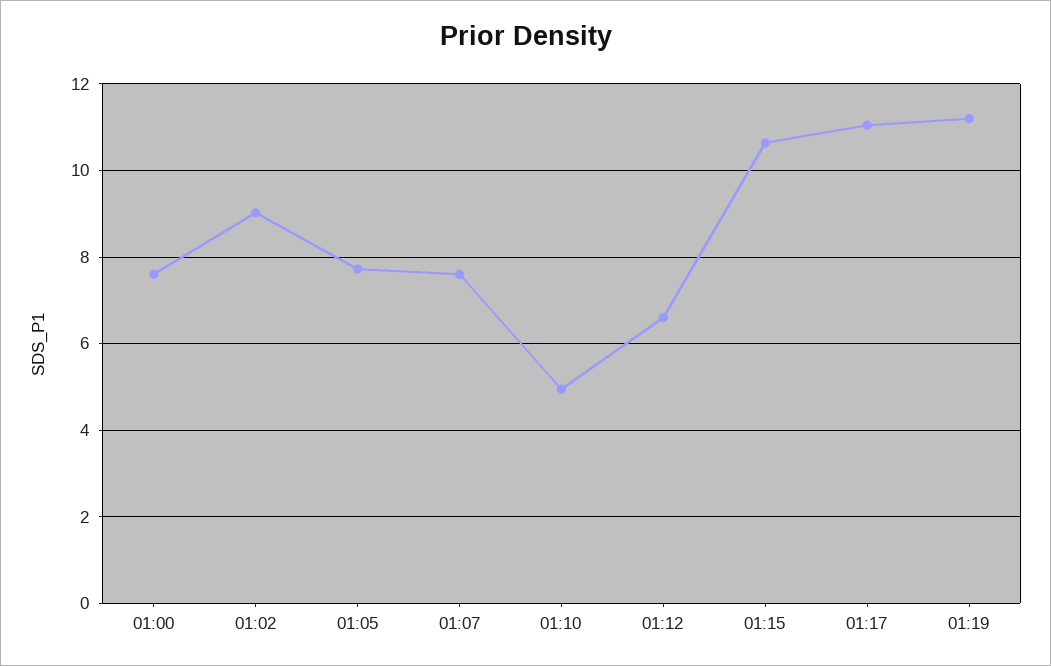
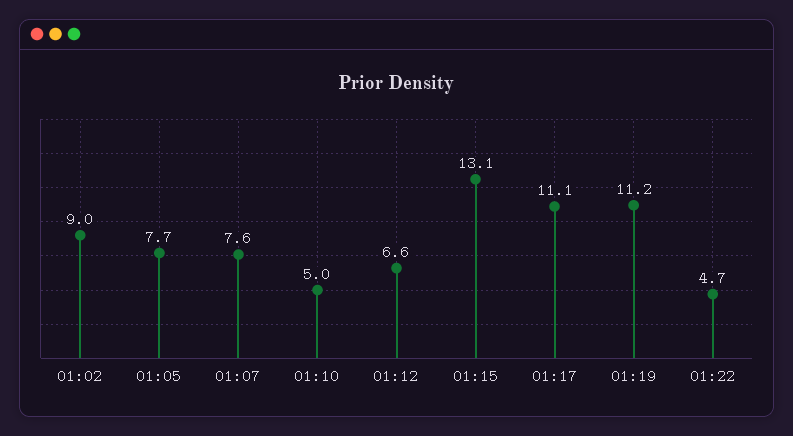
01:00: 7.6 -> none
01:15: 10.6 -> 13.1
01:22: none -> 4.7

